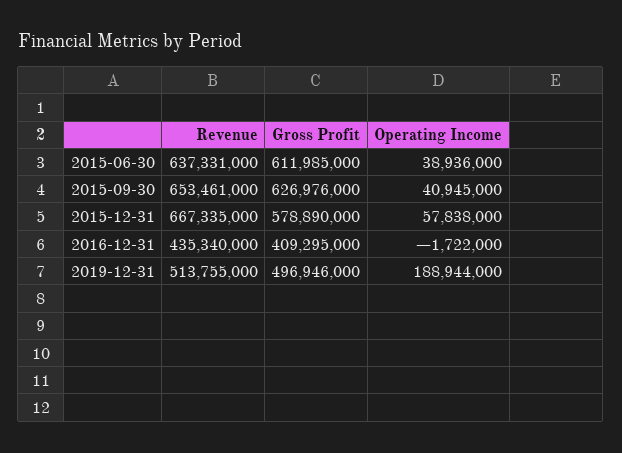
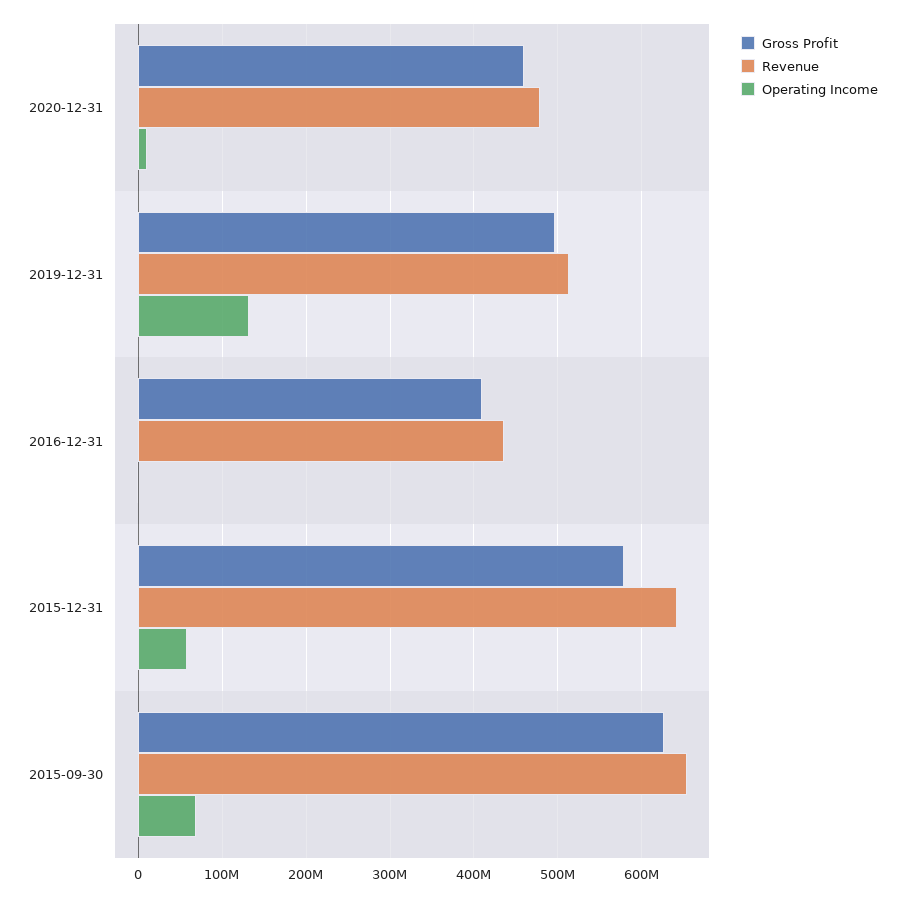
Revenue, 2015-06-30: 637331000 -> none
Gross Profit, 2015-06-30: 611985000 -> none
Operating Income, 2015-06-30: 38936000 -> none
Operating Income, 2015-09-30: 40945000 -> 70000000
Revenue, 2015-12-31: 667335000 -> 640000000
Operating Income, 2019-12-31: 188944000 -> 130000000
Gross Profit, 2020-12-31: none -> 460000000
Revenue, 2020-12-31: none -> 480000000
Operating Income, 2020-12-31: none -> 10000000

